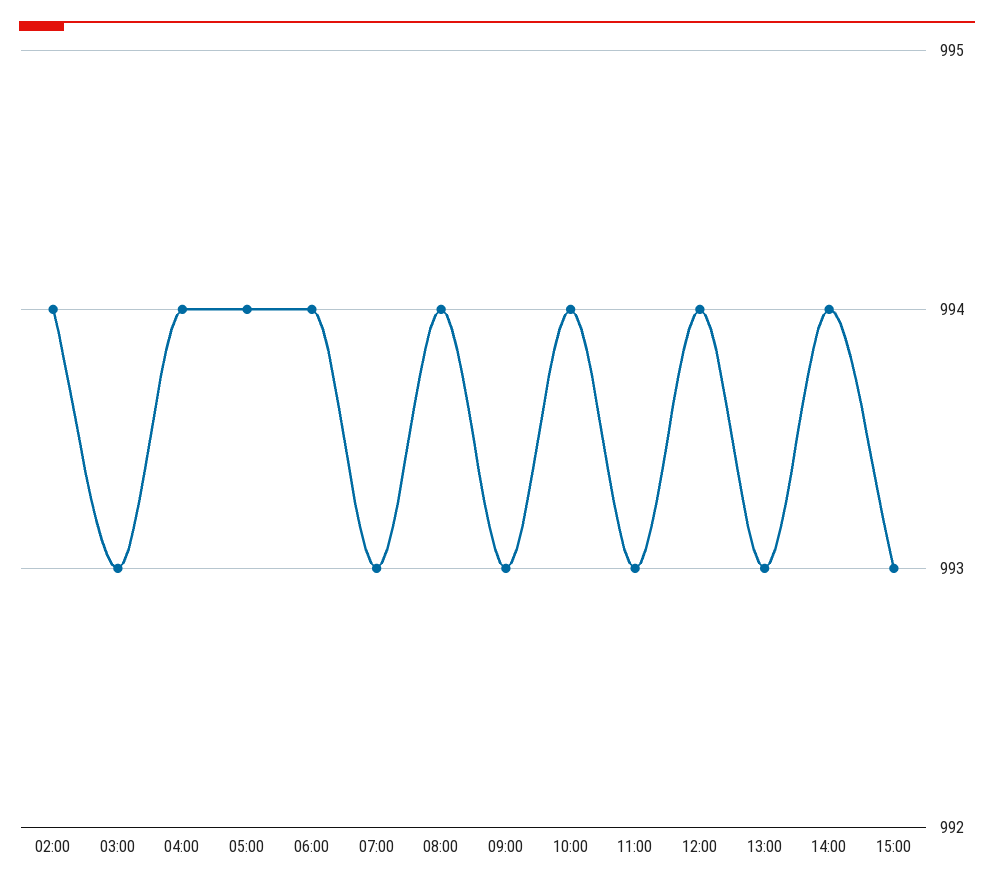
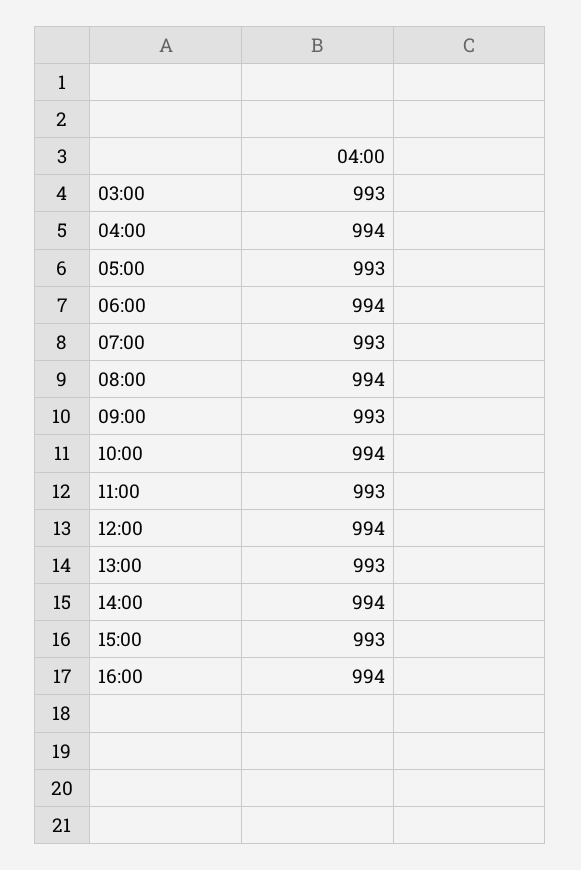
02:00: 994 -> none
05:00: 994 -> 993
16:00: none -> 994

